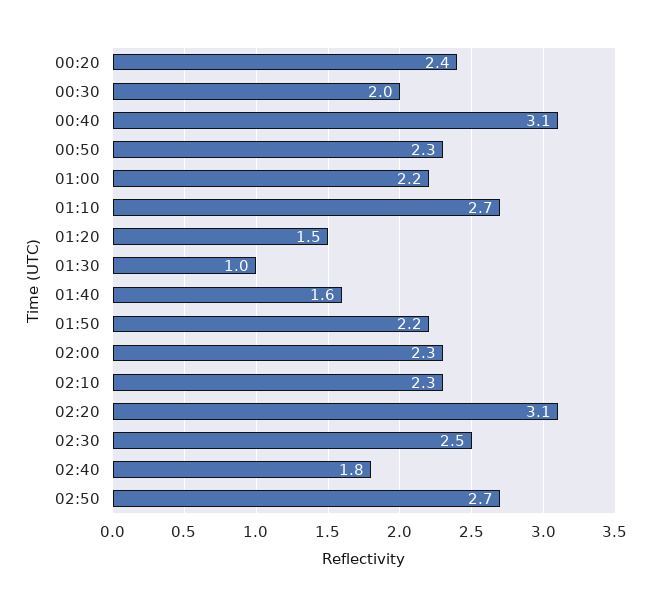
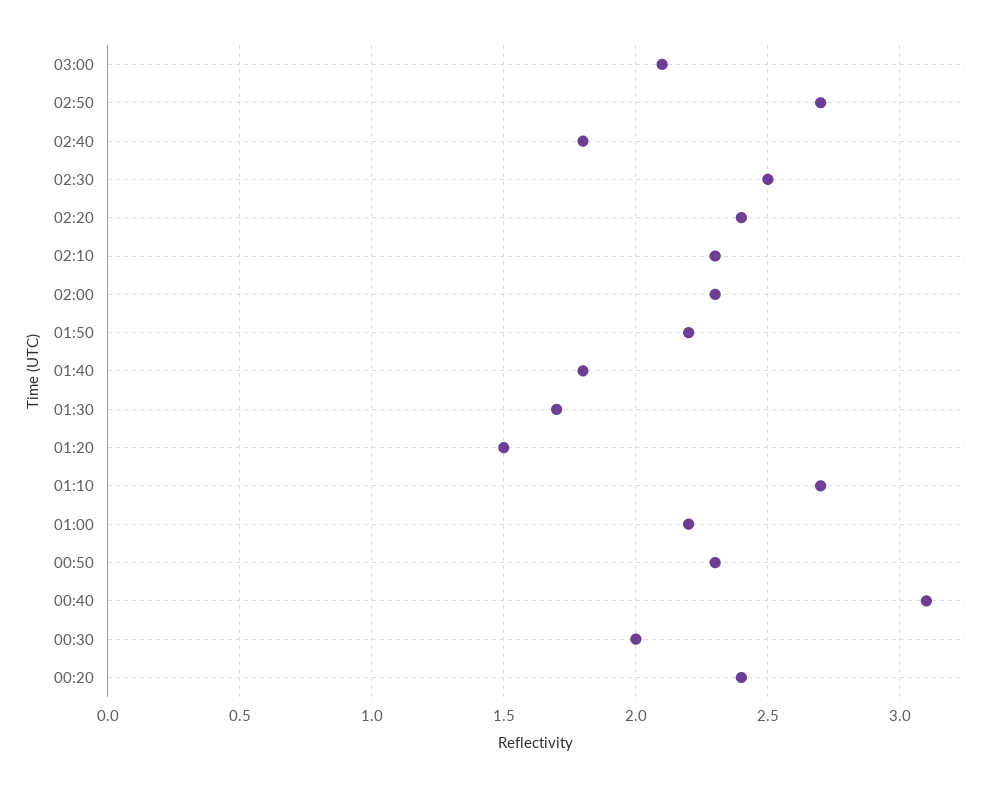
01:30: 1 -> 1.7
01:40: 1.6 -> 1.8
02:20: 3.1 -> 2.4
03:00: none -> 2.1

